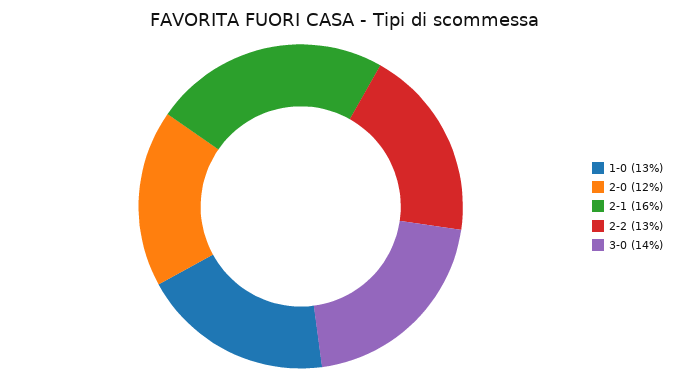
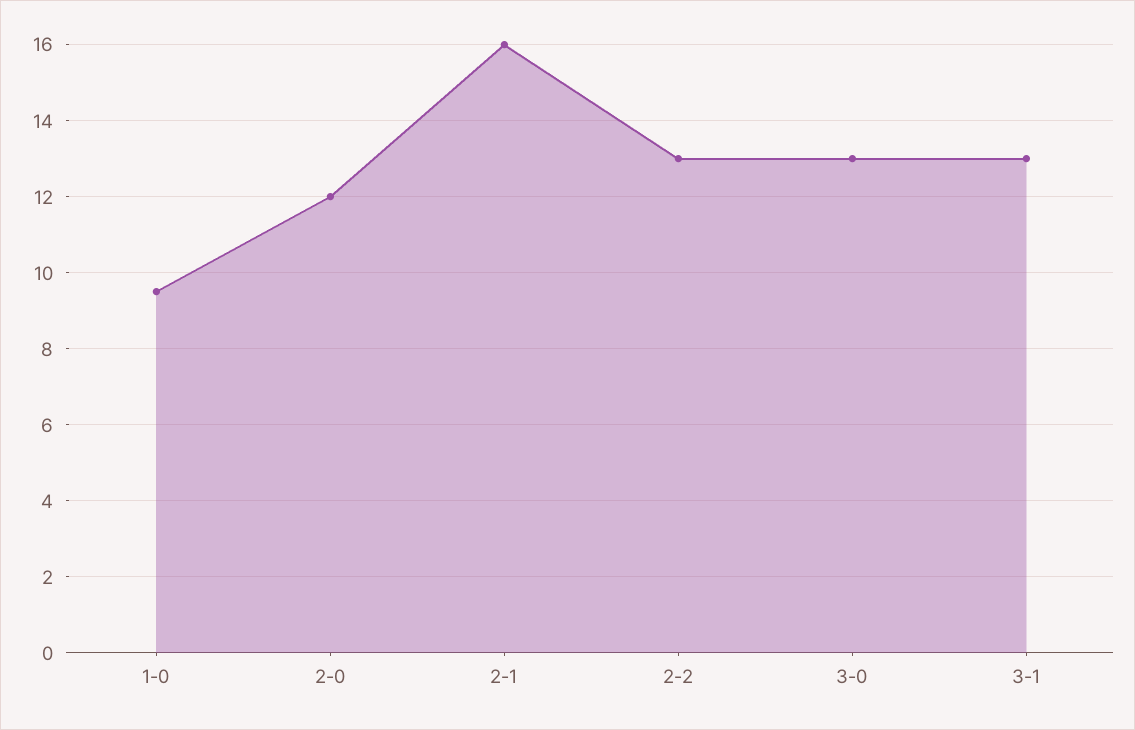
1-0: 13 -> 9.5
3-0: 14 -> 13
3-1: none -> 13

